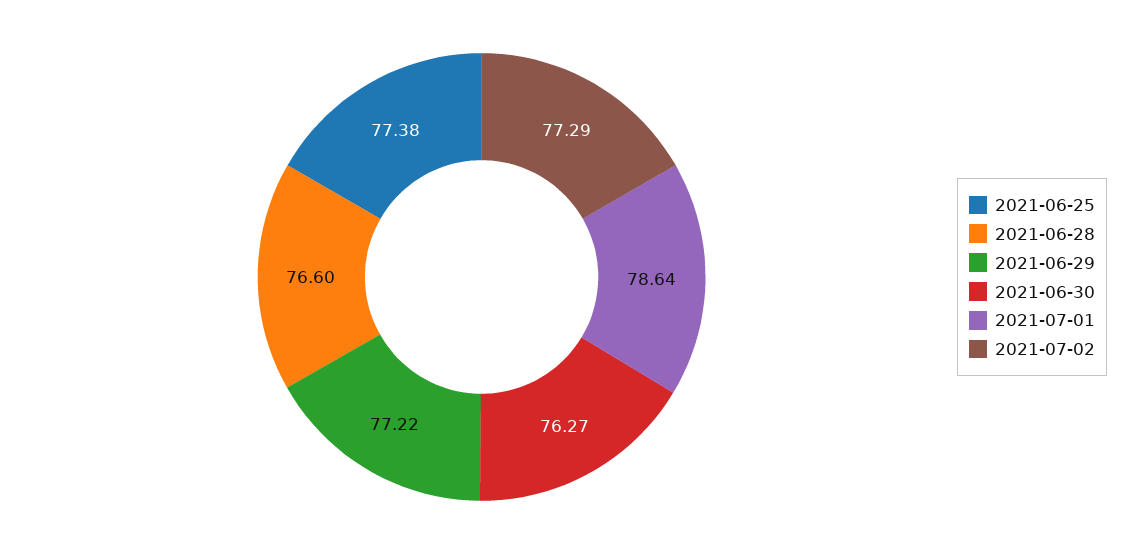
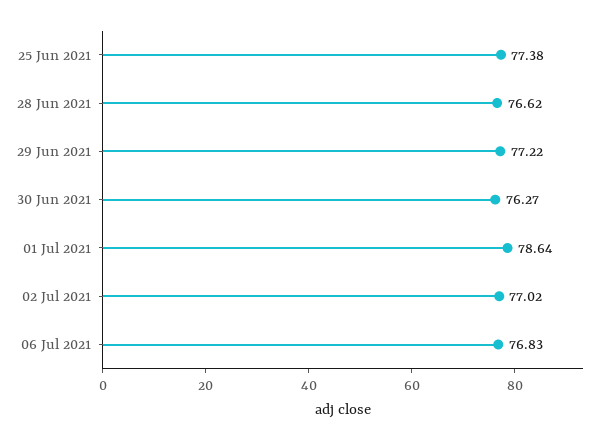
2021-06-28: 76.6 -> 76.62
2021-07-02: 77.29 -> 77.02
06 Jul 2021: none -> 76.83

